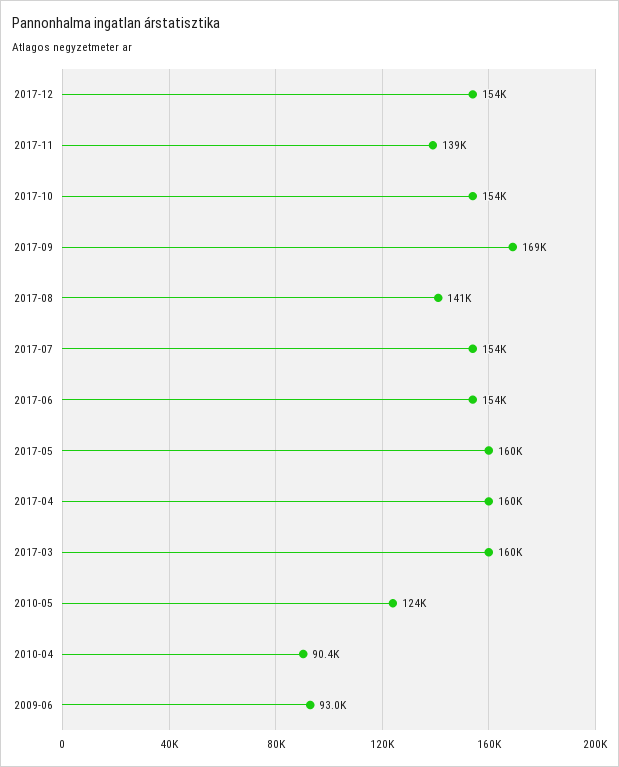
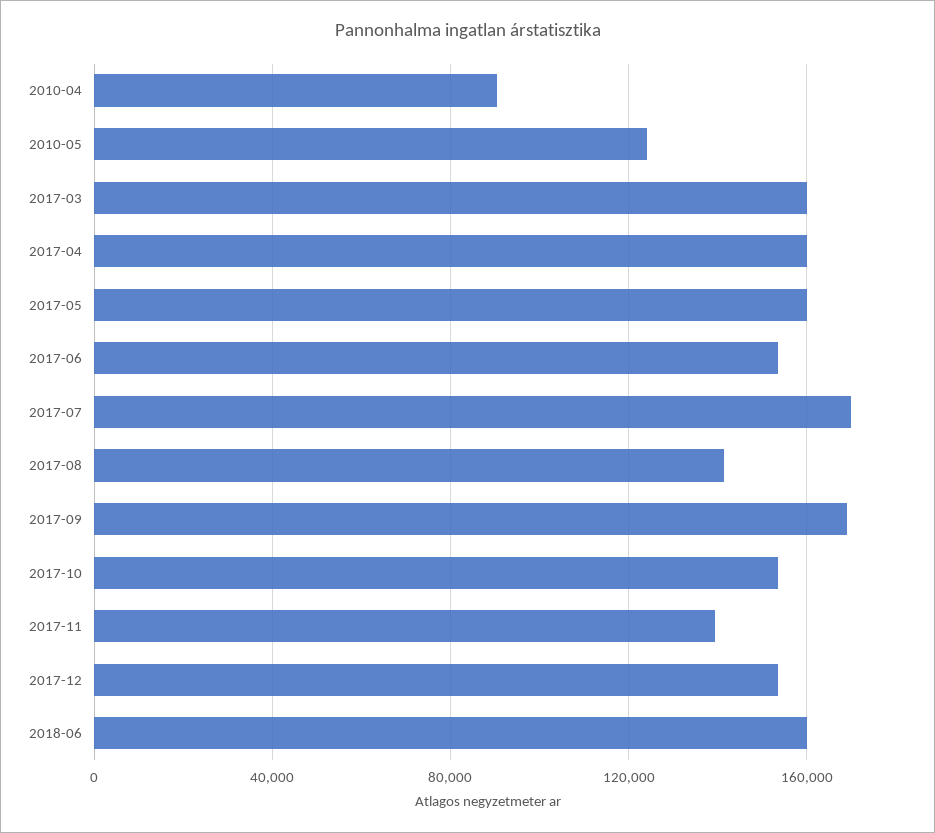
2017-07: 154000 -> 170000
2009-06: 93000 -> none
2018-06: none -> 160000

